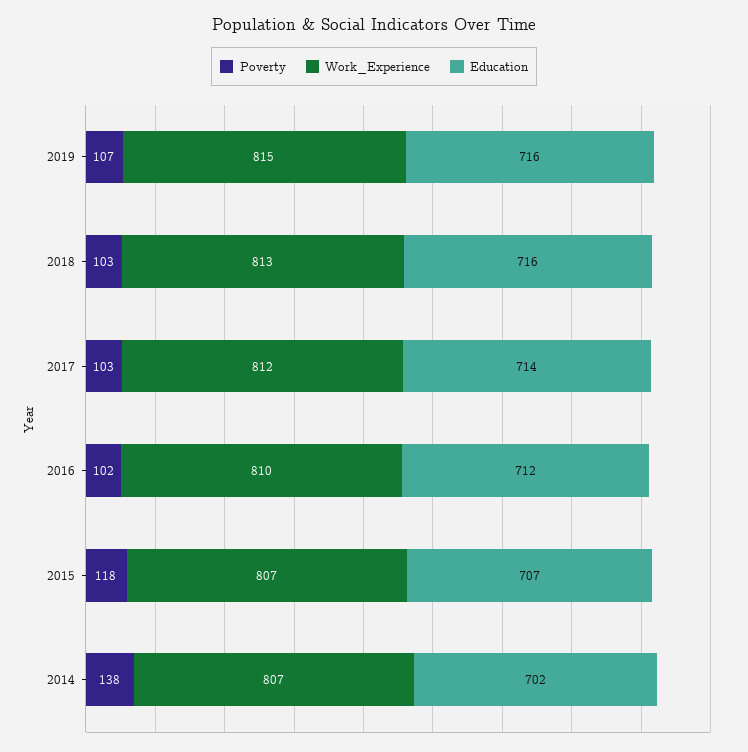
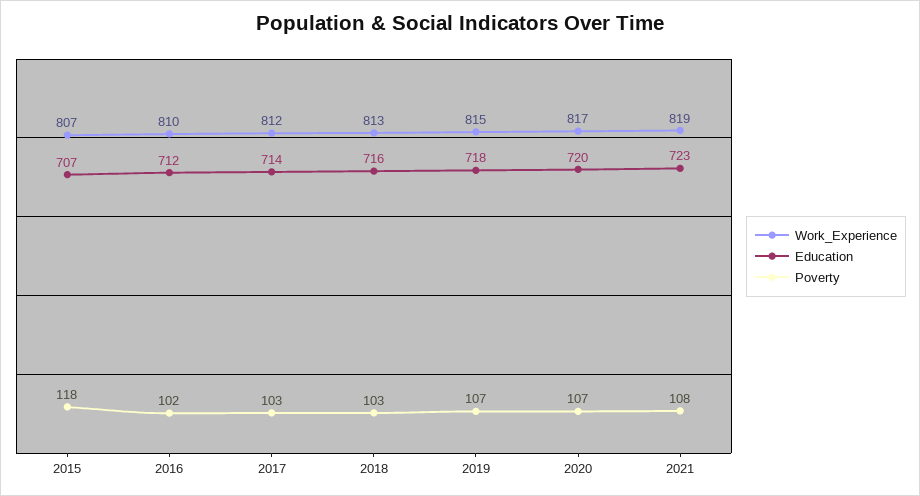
Education, 2019: 716 -> 718
Poverty, 2014: 138 -> none
Work_Experience, 2014: 807 -> none
Education, 2014: 702 -> none
Work_Experience, 2020: none -> 817
Education, 2020: none -> 720
Poverty, 2020: none -> 107
Work_Experience, 2021: none -> 819
Education, 2021: none -> 723
Poverty, 2021: none -> 108

